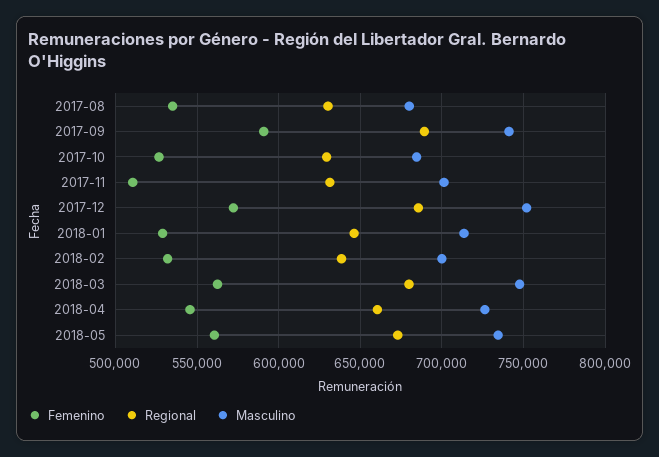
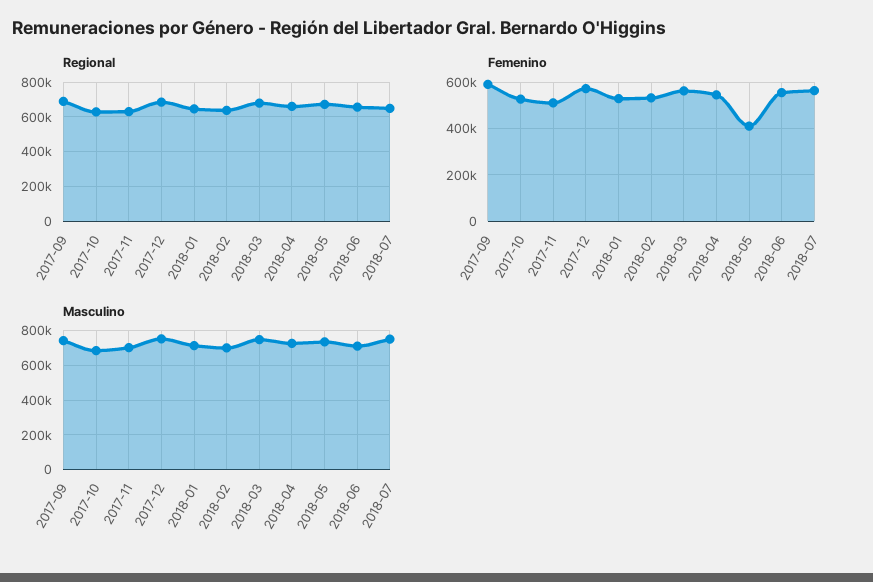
Femenino, 2017-08: 535000 -> none
Regional, 2017-08: 630000 -> none
Masculino, 2017-08: 680000 -> none
Femenino, 2018-05: 560000 -> 400000
Regional, 2018-06: none -> 650000
Regional, 2018-07: none -> 650000
Femenino, 2018-06: none -> 550000
Femenino, 2018-07: none -> 550000
Masculino, 2018-06: none -> 700000
Masculino, 2018-07: none -> 750000

